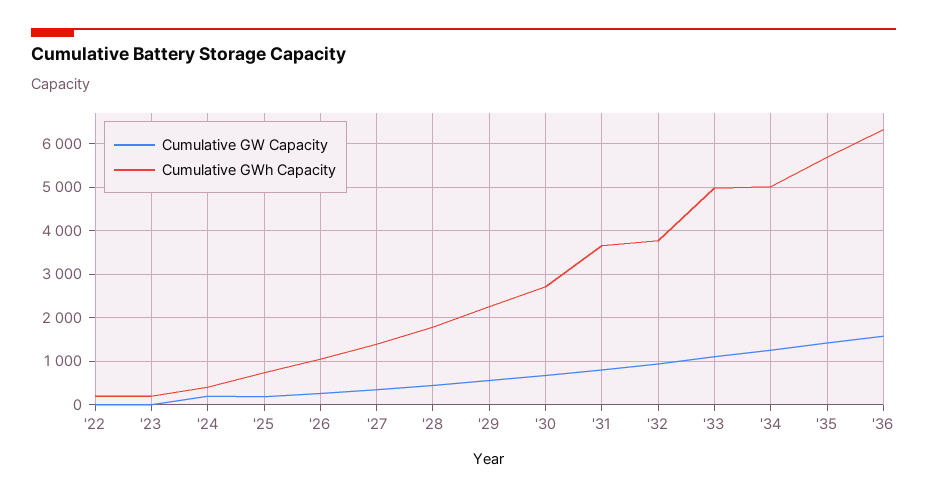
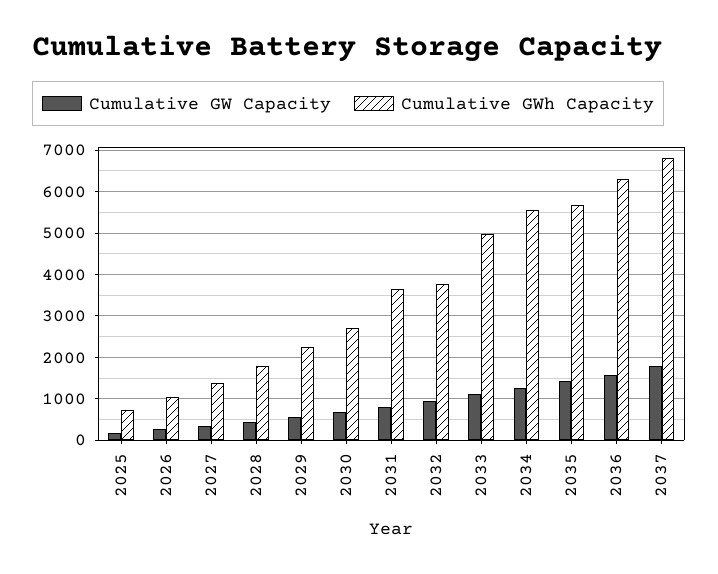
Cumulative GW Capacity, '22: 0 -> none
Cumulative GWh Capacity, '22: 200 -> none
Cumulative GW Capacity, '23: 0 -> none
Cumulative GWh Capacity, '23: 200 -> none
Cumulative GW Capacity, '24: 200 -> none
Cumulative GWh Capacity, '24: 400 -> none
Cumulative GWh Capacity, '34: 5000 -> 5600
Cumulative GW Capacity, 2037: none -> 1800
Cumulative GWh Capacity, 2037: none -> 6800

